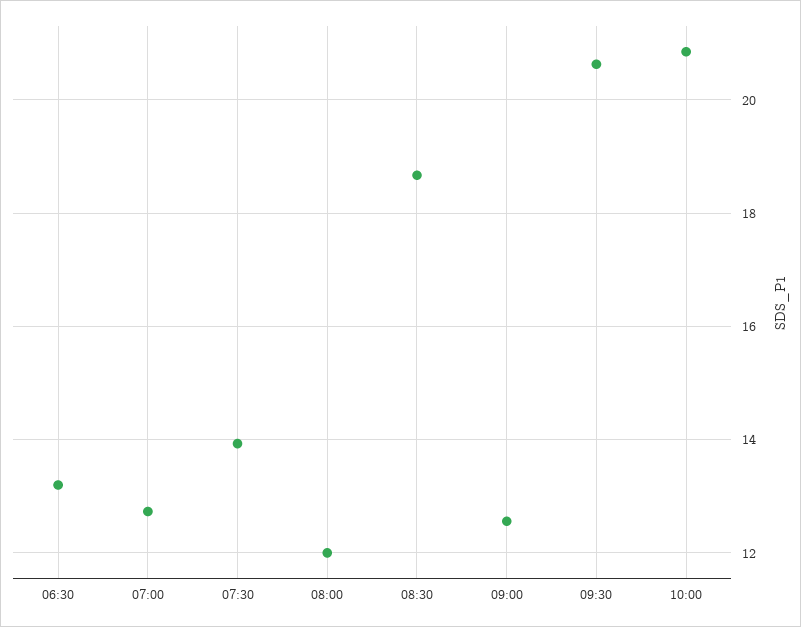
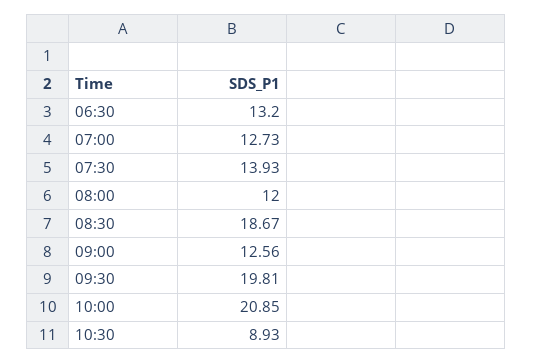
09:30: 20.6 -> 19.81
10:30: none -> 8.93

